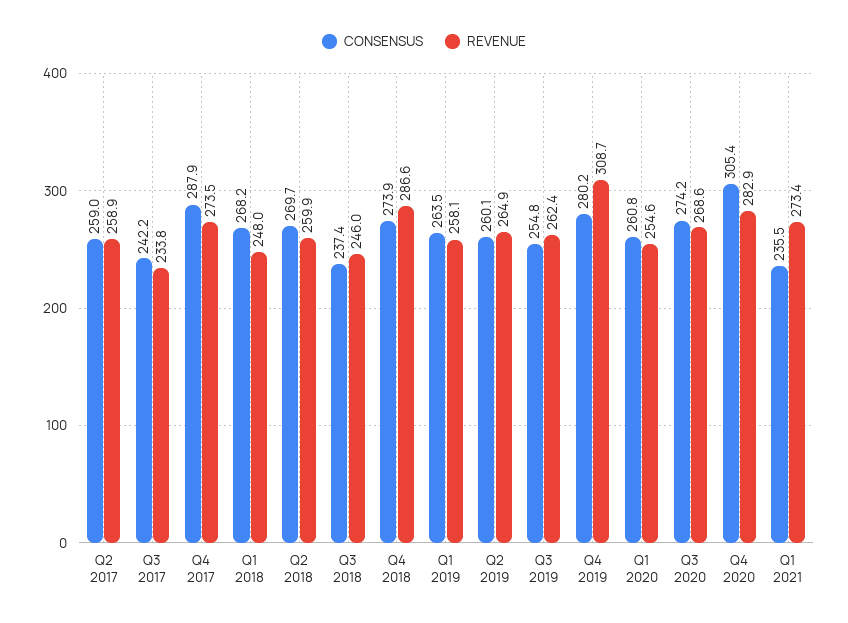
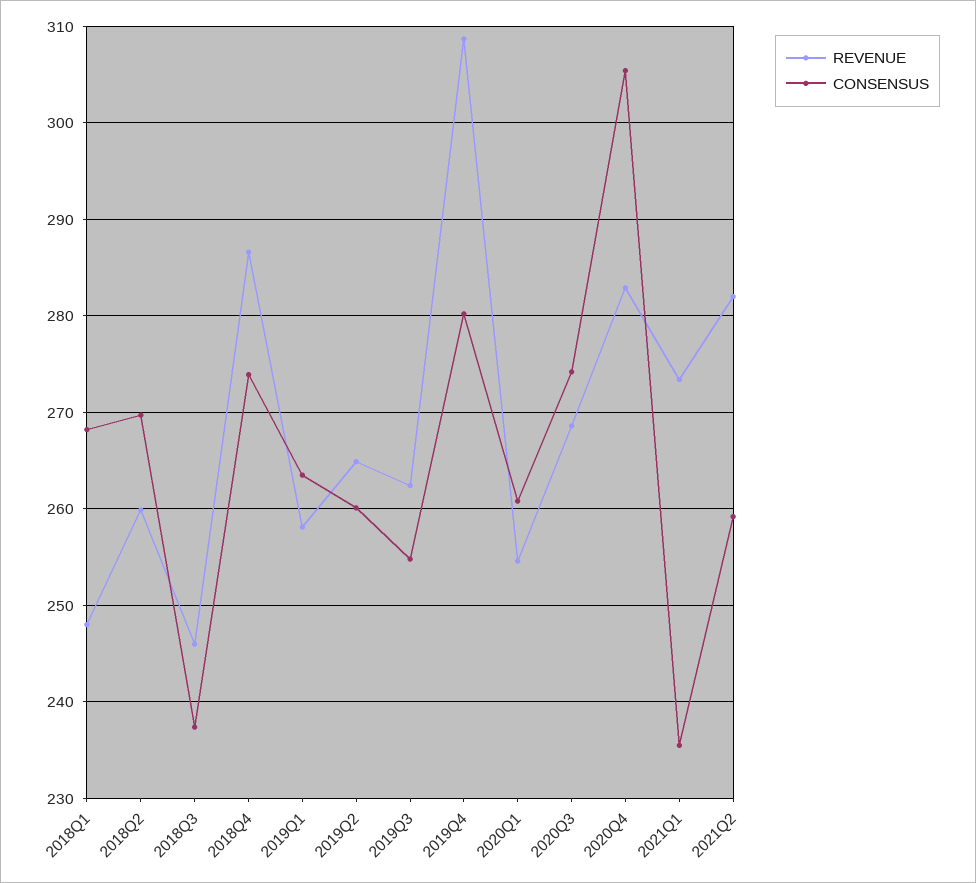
CONSENSUS, Q2 2017: 259 -> none
REVENUE, Q2 2017: 258.9 -> none
CONSENSUS, Q3 2017: 242.2 -> none
REVENUE, Q3 2017: 233.8 -> none
CONSENSUS, Q4 2017: 287.9 -> none
REVENUE, Q4 2017: 273.5 -> none
REVENUE, 2021Q2: none -> 282
CONSENSUS, 2021Q2: none -> 259

